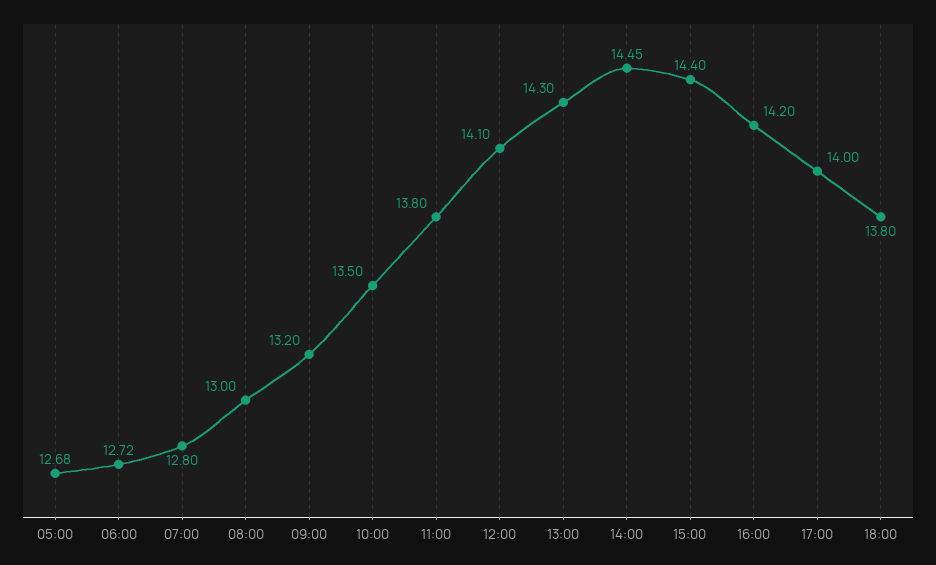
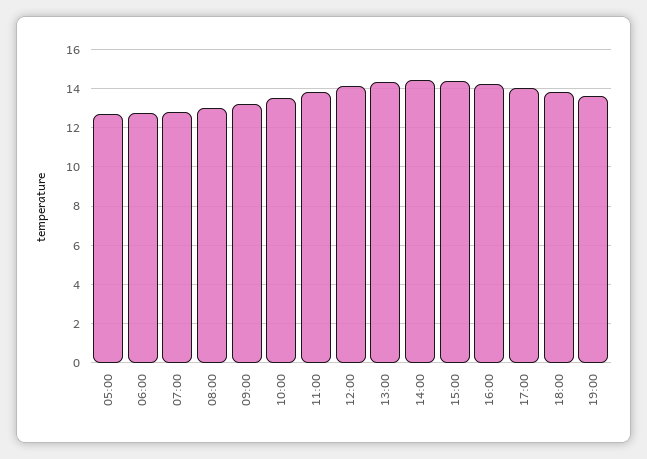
19:00: none -> 13.5

